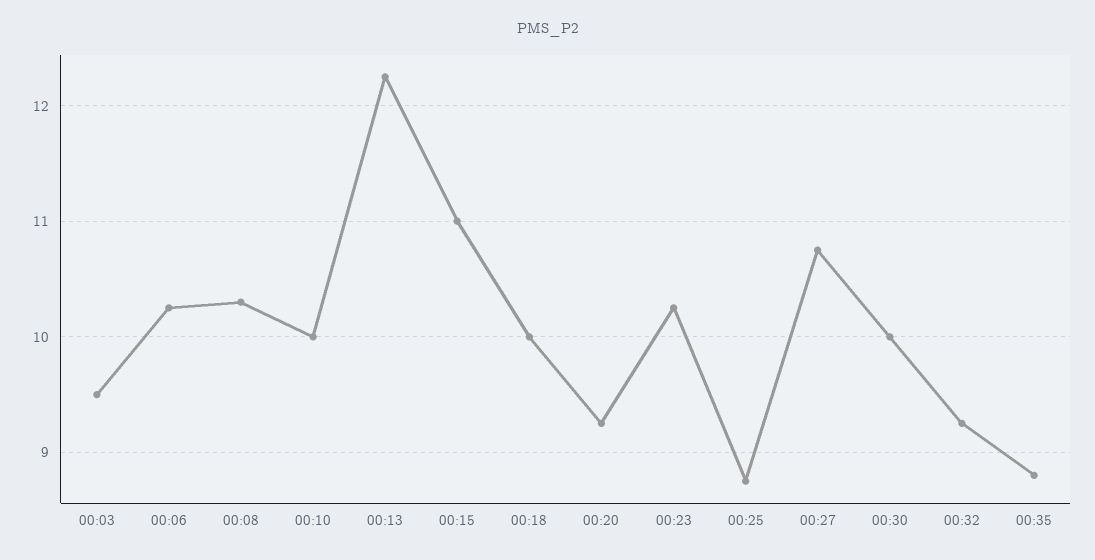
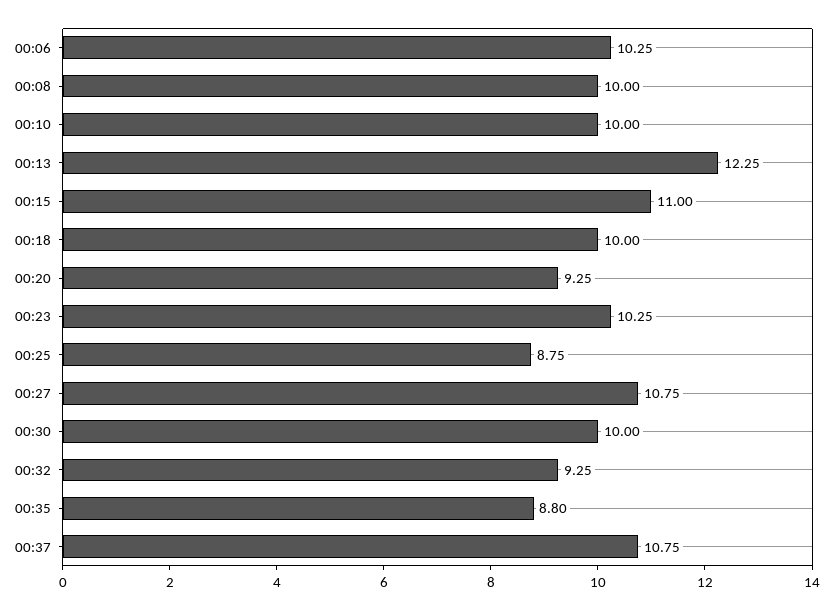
00:03: 9.5 -> none
00:08: 10.3 -> 10
00:37: none -> 10.75

